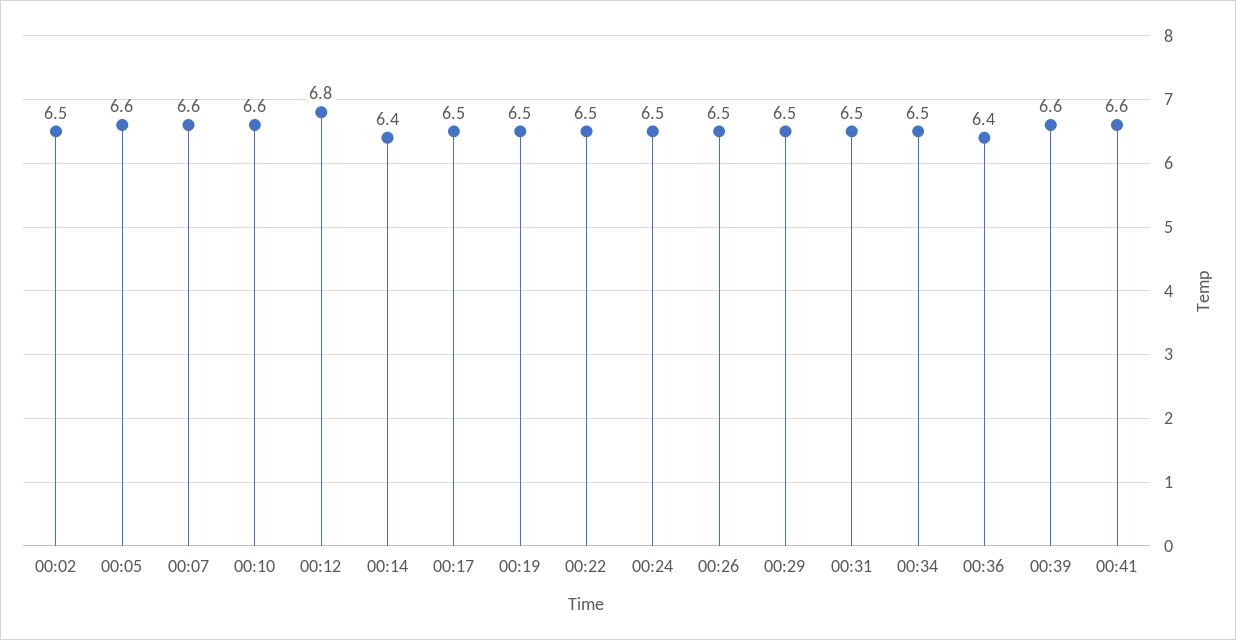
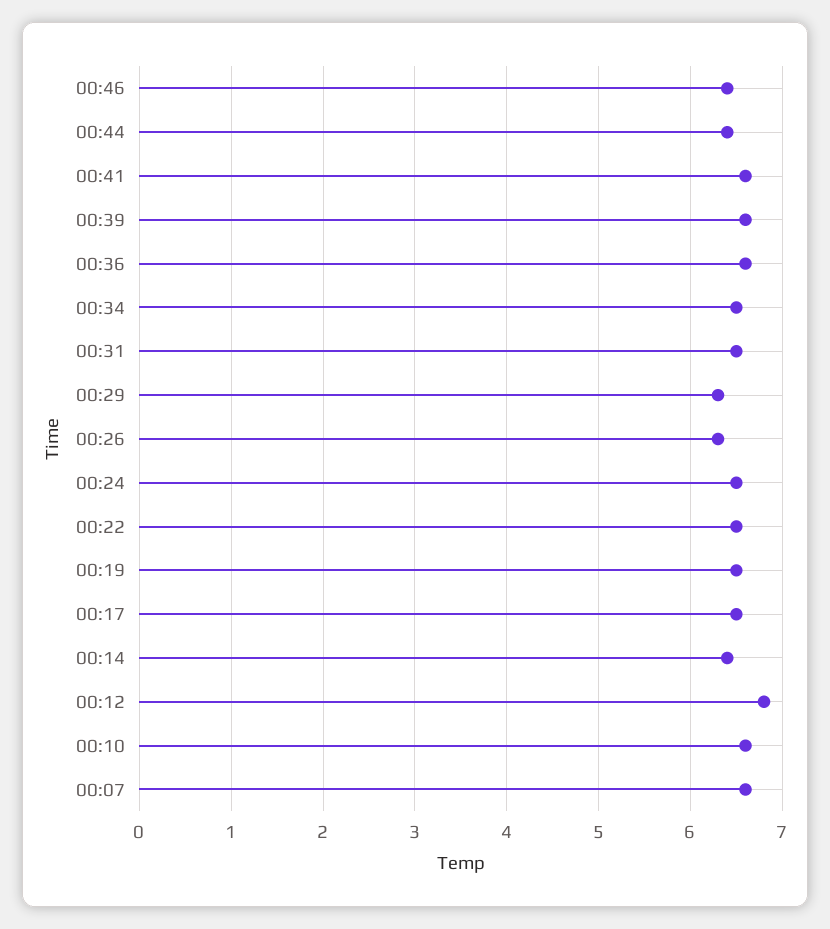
00:02: 6.5 -> none
00:05: 6.6 -> none
00:26: 6.5 -> 6.3
00:29: 6.5 -> 6.3
00:36: 6.4 -> 6.6
00:46: none -> 6.4
00:44: none -> 6.4

